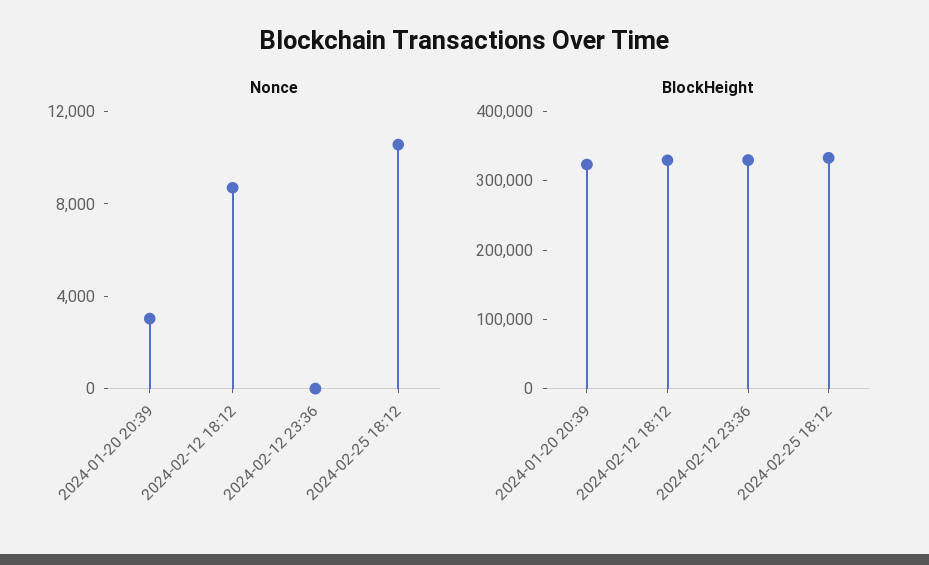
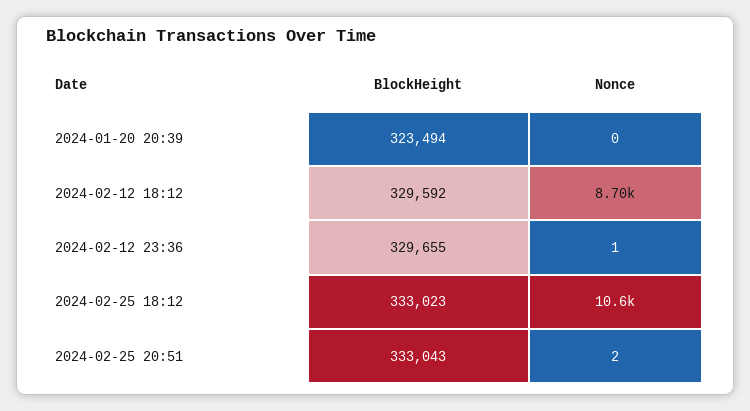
Nonce, 2024-01-20 20:39: 3000 -> 0
BlockHeight, 2024-02-25 20:51: none -> 333043
Nonce, 2024-02-25 20:51: none -> 2

